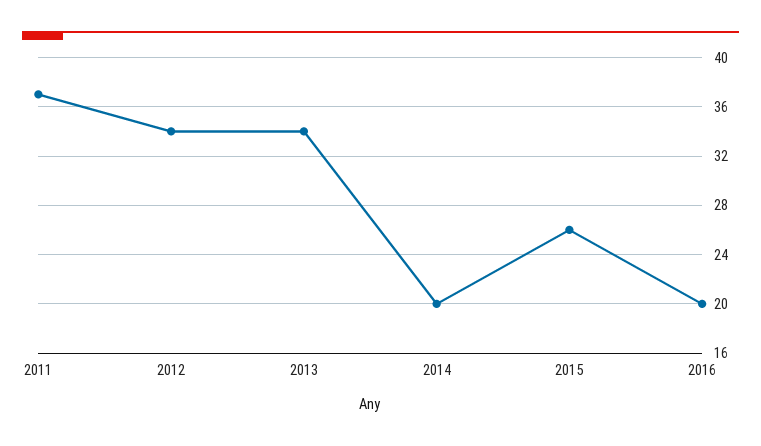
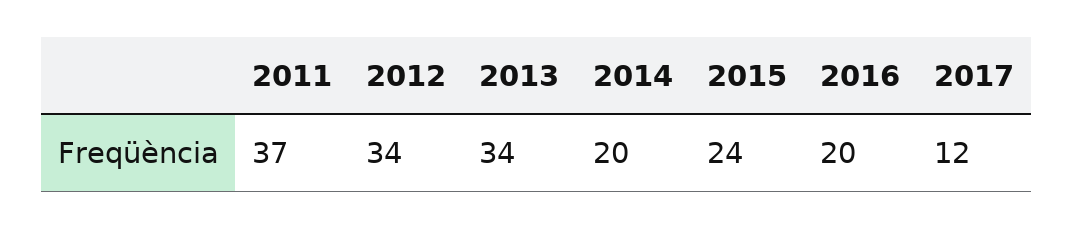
2015: 26 -> 24
2017: none -> 12

